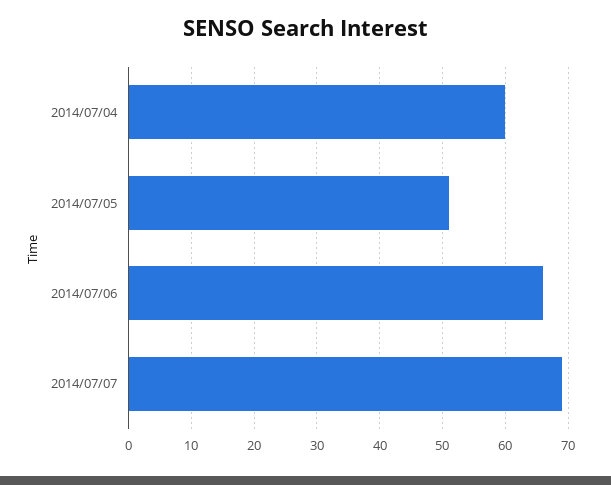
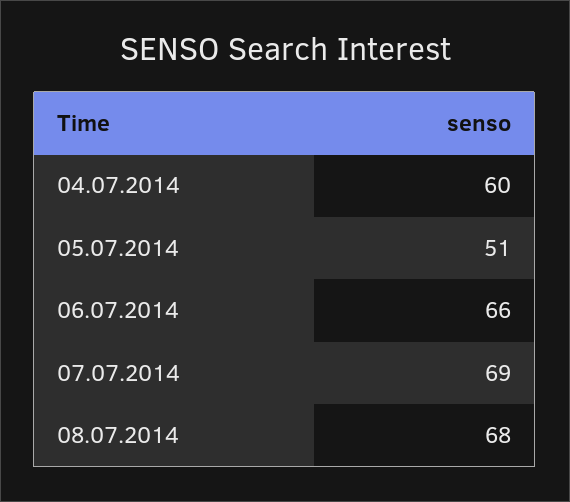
08.07.2014: none -> 68

